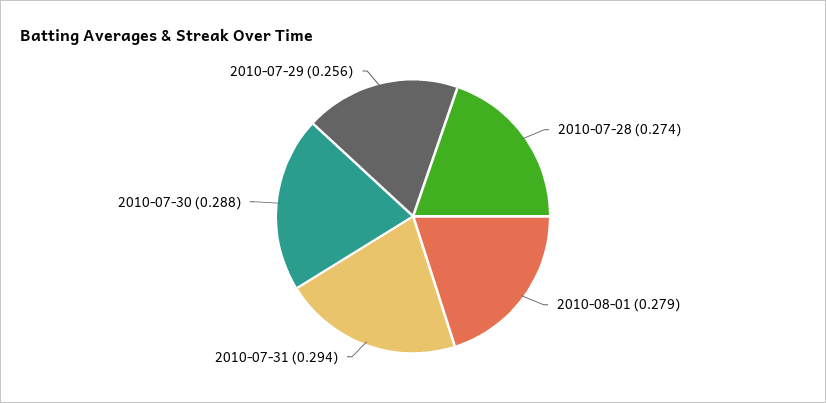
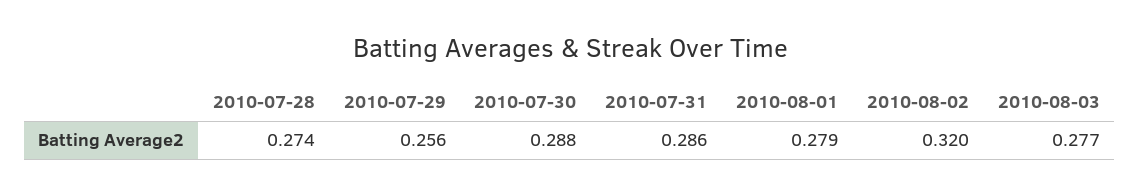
2010-07-31: 0.294 -> 0.286
2010-08-02: none -> 0.32
2010-08-03: none -> 0.277

